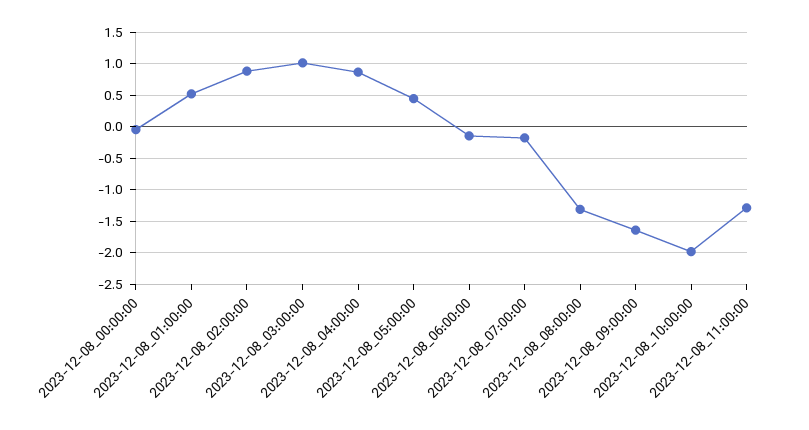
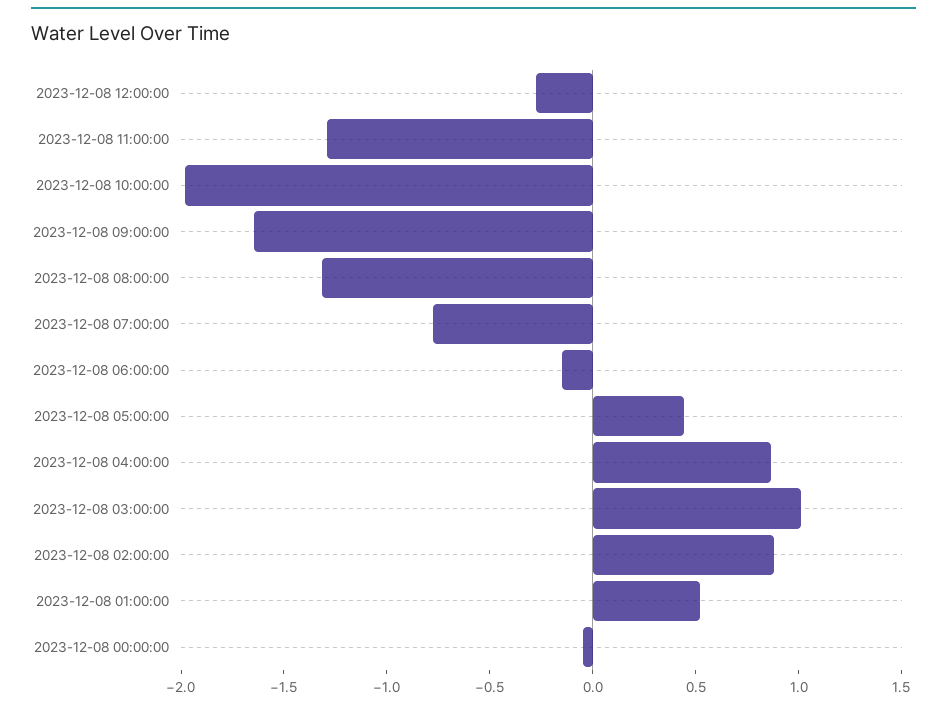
2023-12-08_07:00:00: -0.2 -> -0.8
2023-12-08 12:00:00: none -> -0.3

